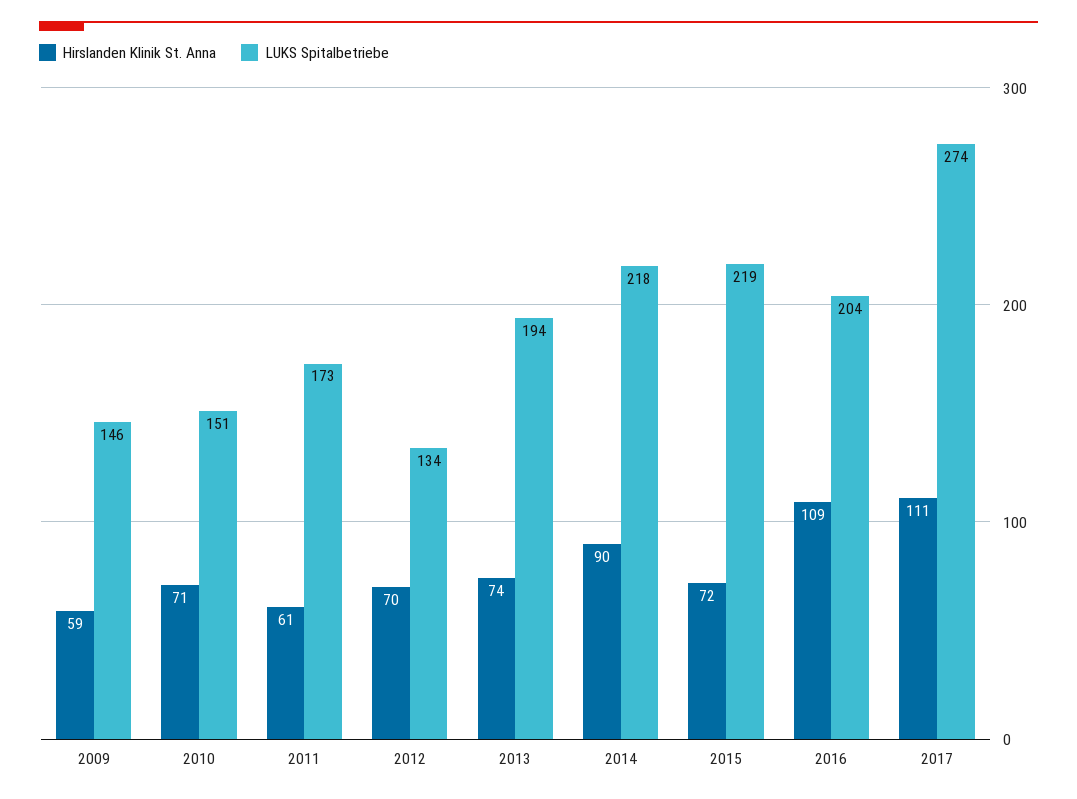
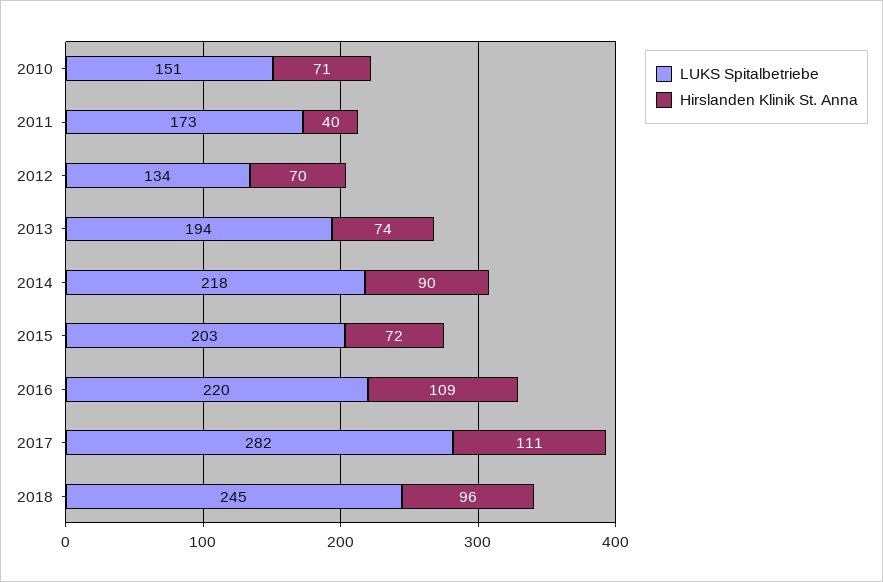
Hirslanden Klinik St. Anna, 2009: 59 -> none
LUKS Spitalbetriebe, 2009: 146 -> none
Hirslanden Klinik St. Anna, 2011: 61 -> 40
LUKS Spitalbetriebe, 2015: 219 -> 203
LUKS Spitalbetriebe, 2016: 204 -> 220
LUKS Spitalbetriebe, 2017: 274 -> 282
LUKS Spitalbetriebe, 2018: none -> 245
Hirslanden Klinik St. Anna, 2018: none -> 96

